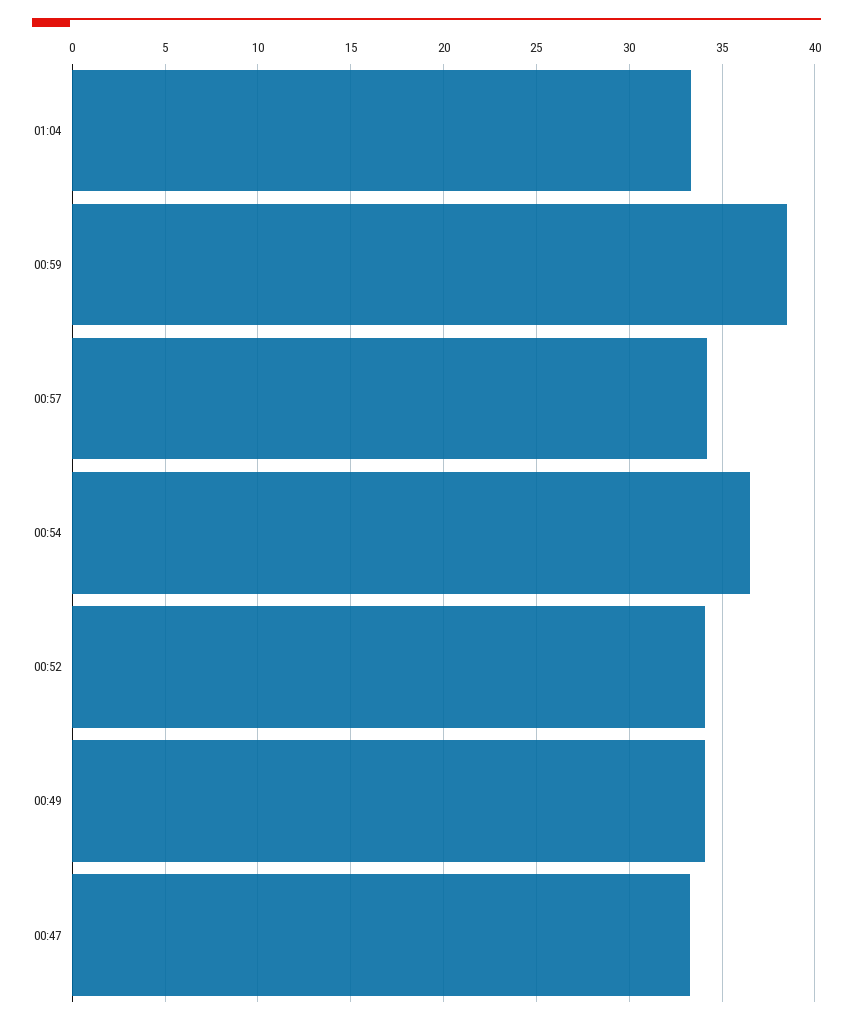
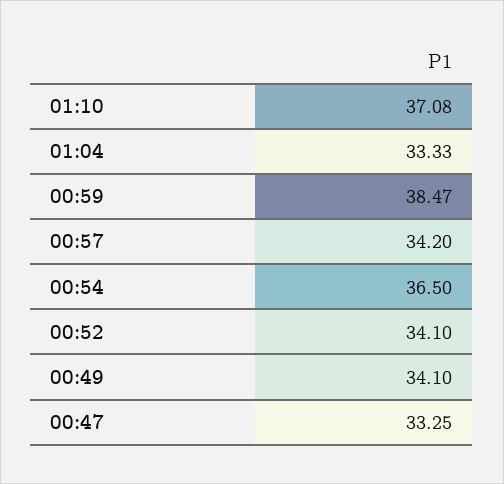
01:10: none -> 37.08

